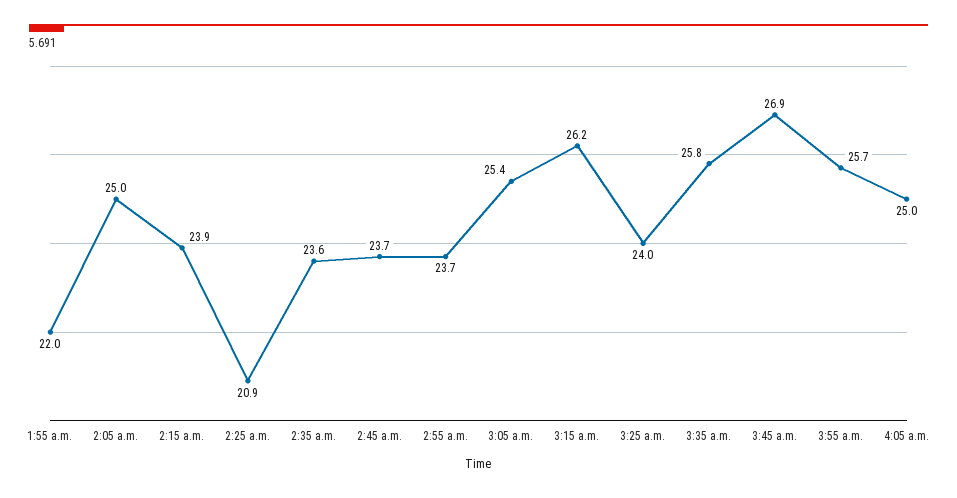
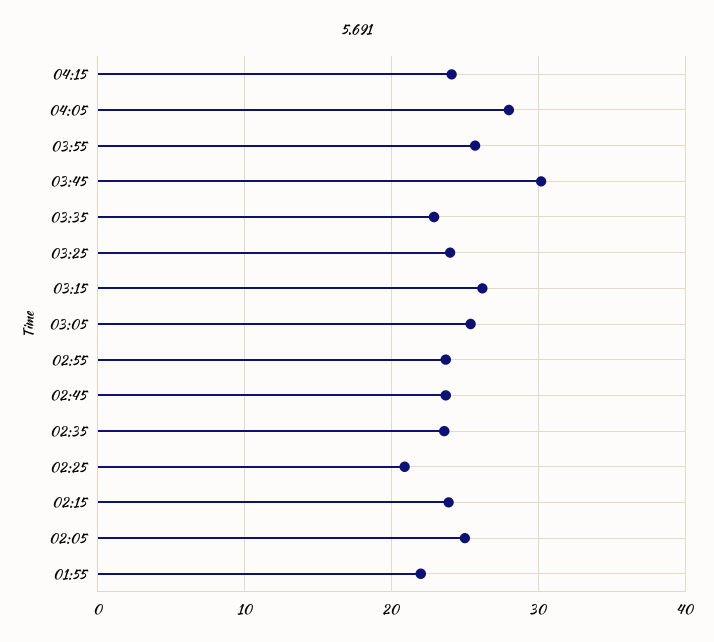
3:35 a.m.: 25.8 -> 23
3:45 a.m.: 26.9 -> 30
4:05 a.m.: 25 -> 28
04:15: none -> 24

